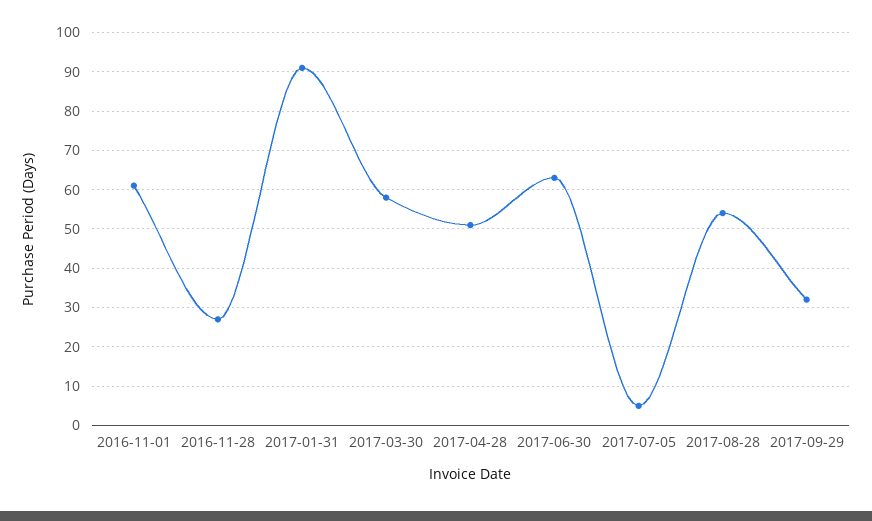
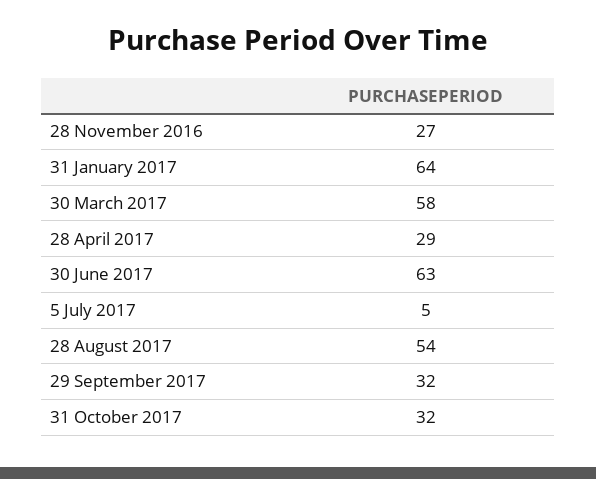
2016-11-01: 60 -> none
2017-01-31: 90 -> 64
2017-04-28: 50 -> 29
31 October 2017: none -> 32

